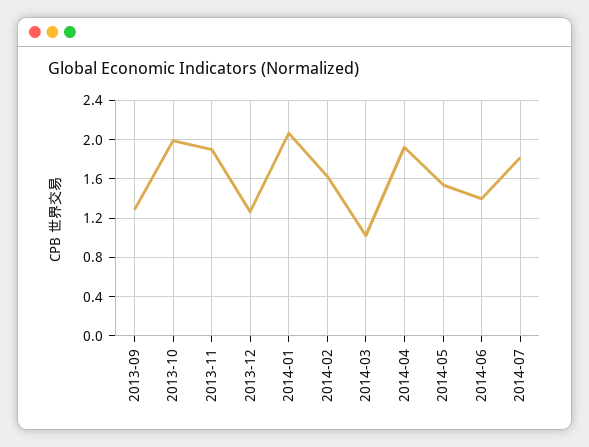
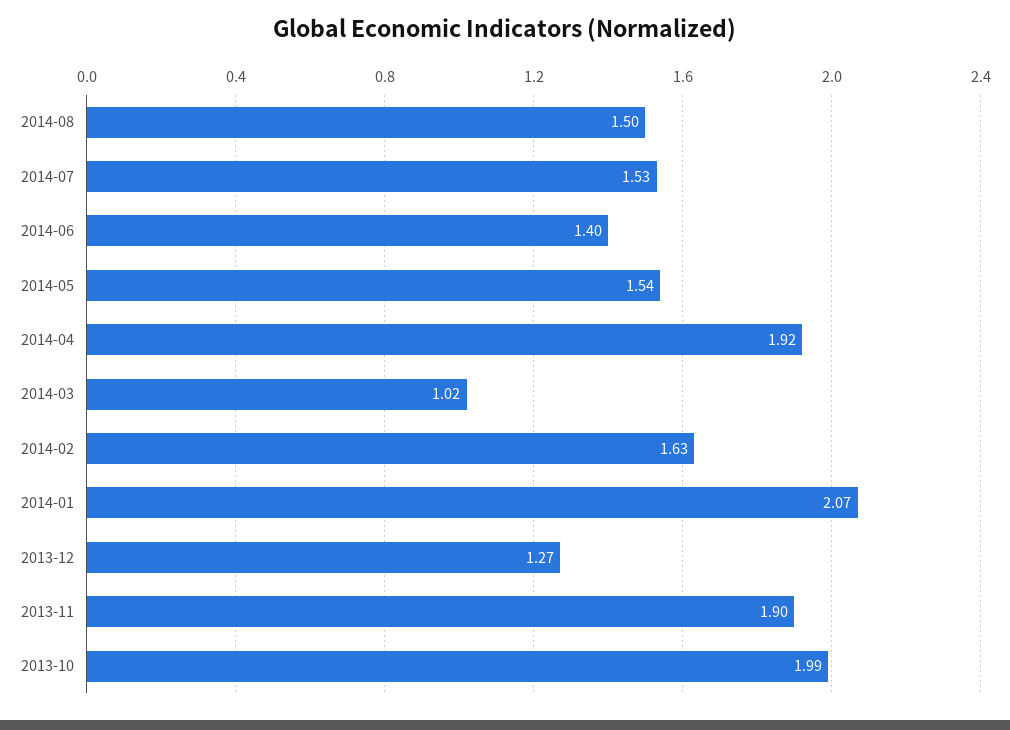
2013-09: 1.3 -> none
2014-07: 1.8 -> 1.53
2014-08: none -> 1.5

